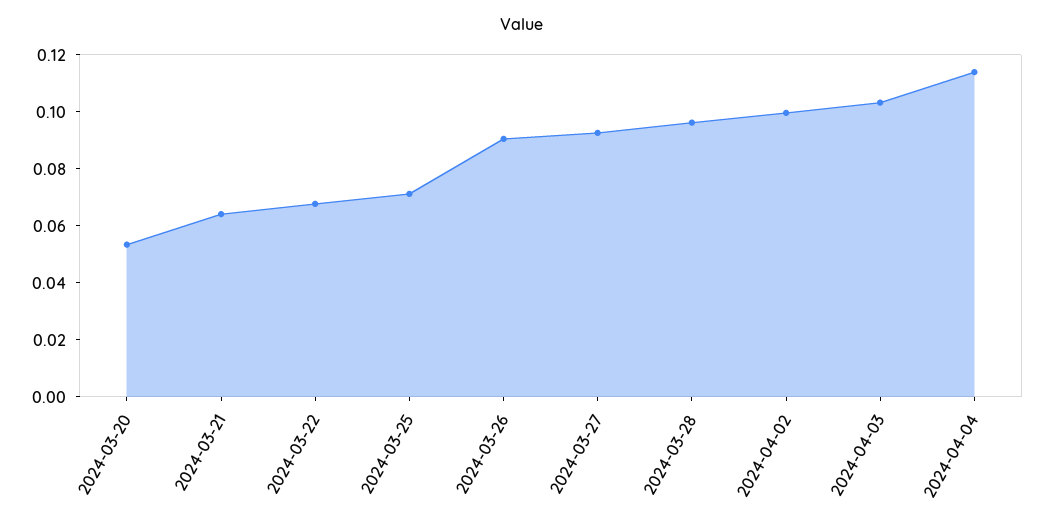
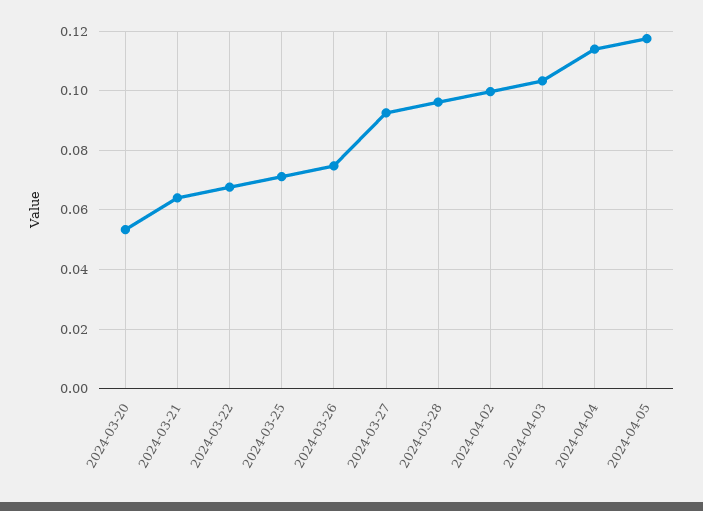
2024-03-26: 0.09 -> 0.075
2024-04-05: none -> 0.1175

